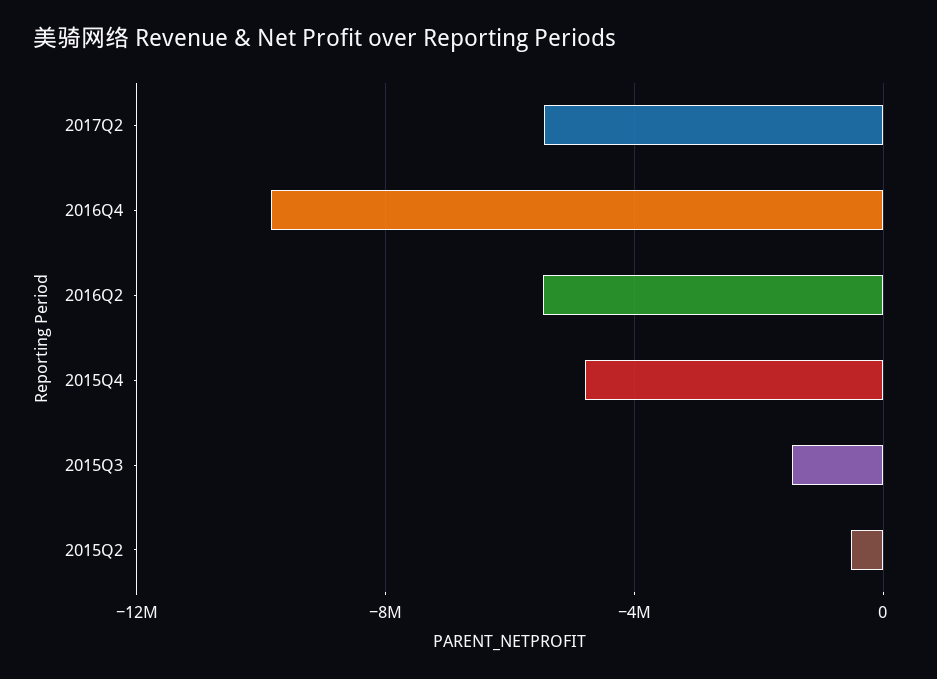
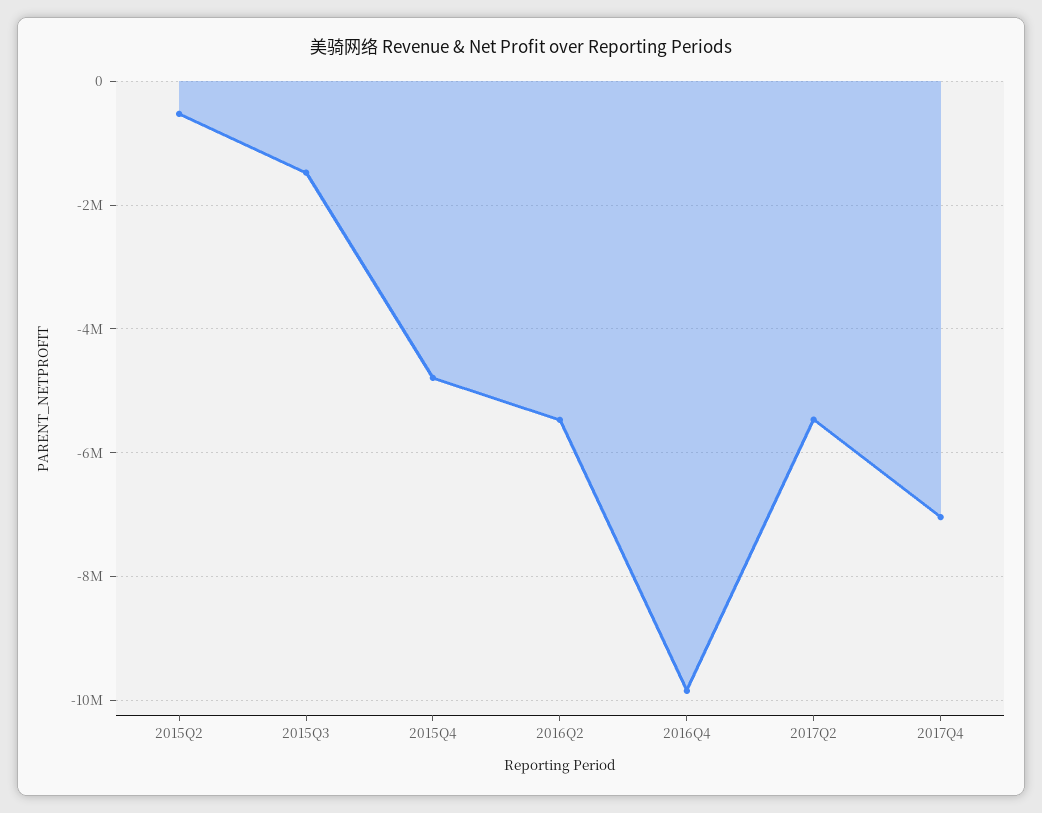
2017Q4: none -> -7000000

